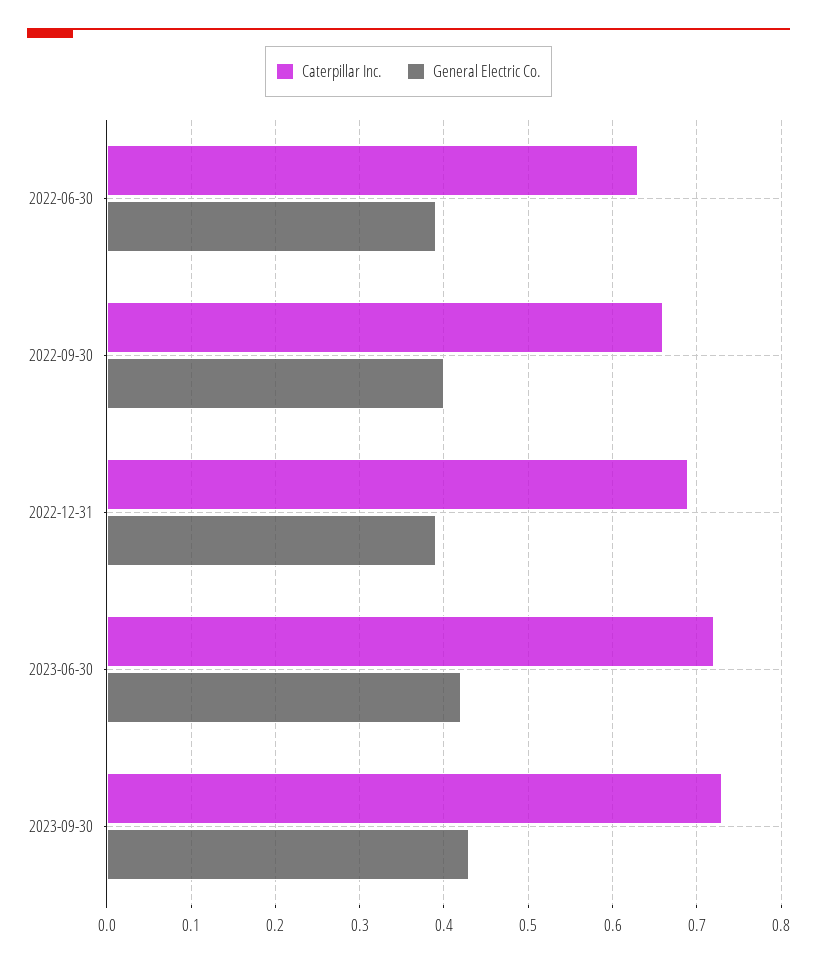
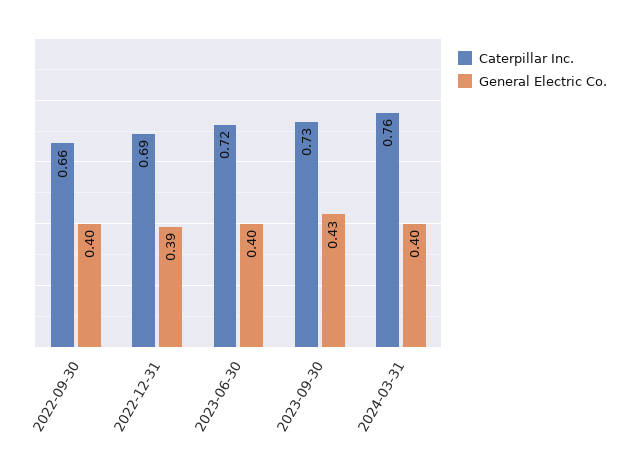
Caterpillar Inc., 2022-06-30: 0.63 -> none
General Electric Co., 2022-06-30: 0.39 -> none
General Electric Co., 2023-06-30: 0.42 -> 0.4
Caterpillar Inc., 2024-03-31: none -> 0.76
General Electric Co., 2024-03-31: none -> 0.4

